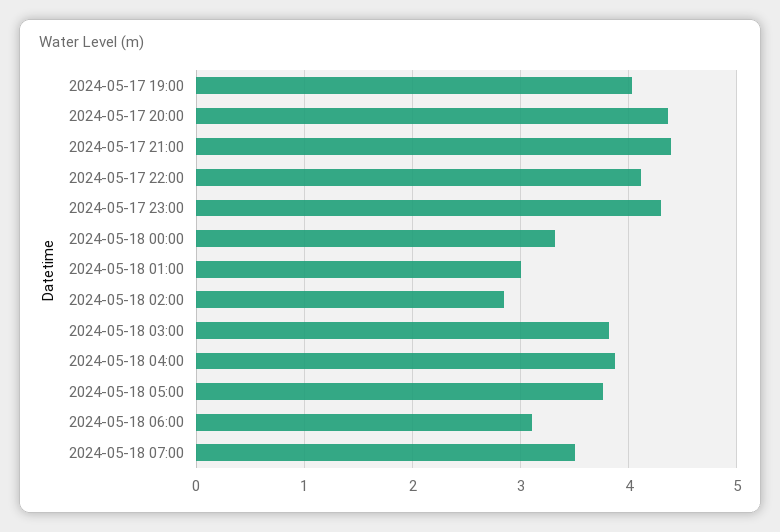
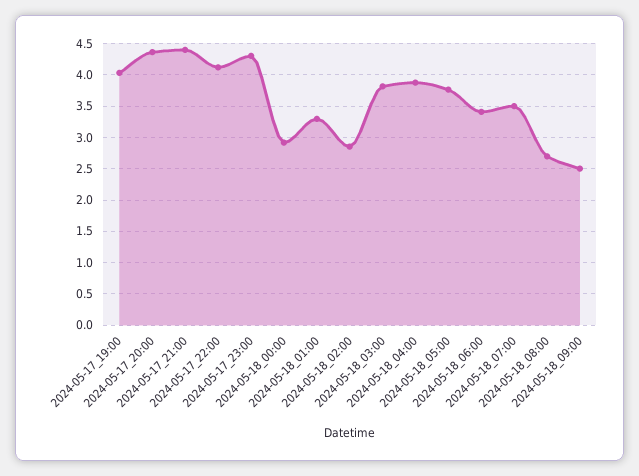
2024-05-18 00:00: 3.3 -> 2.9
2024-05-18 01:00: 3 -> 3.3
2024-05-18 06:00: 3.1 -> 3.4
2024-05-18_08:00: none -> 2.7
2024-05-18_09:00: none -> 2.5

